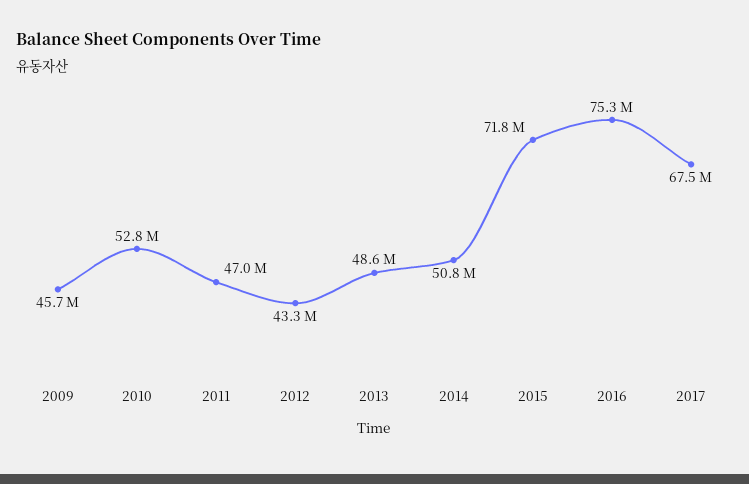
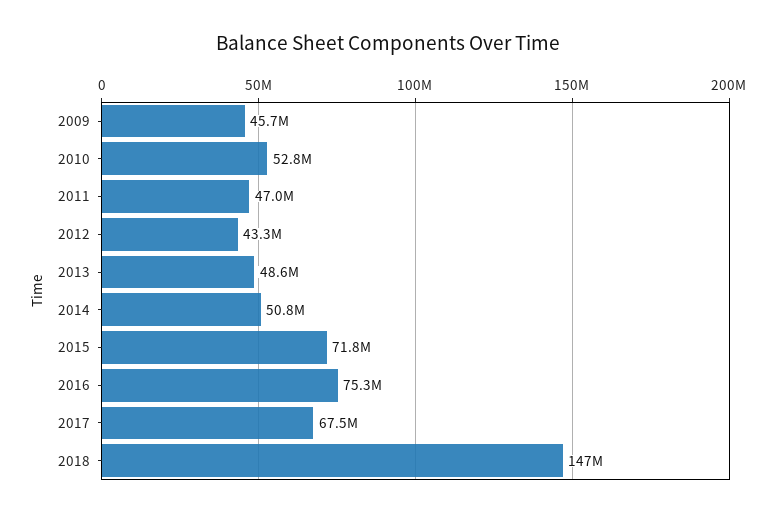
2018: none -> 147000000

